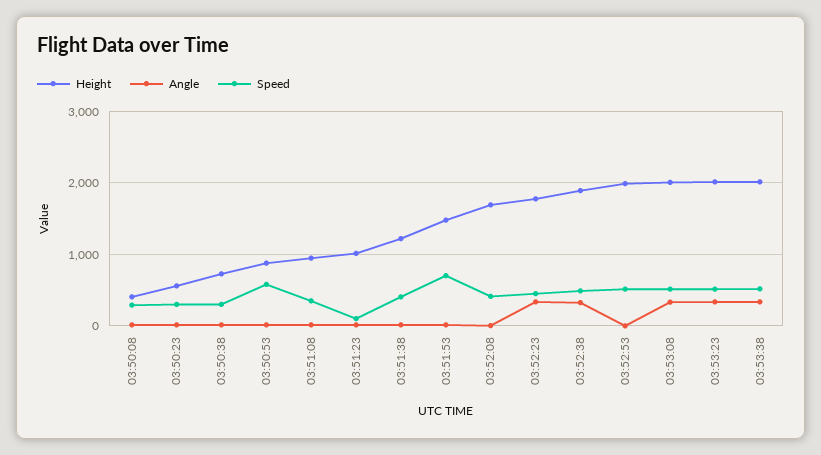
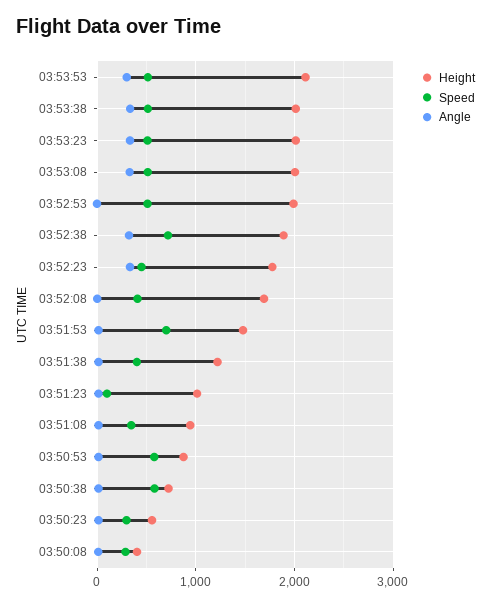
Speed, 03:50:38: 300 -> 600
Speed, 03:52:38: 500 -> 700
Height, 03:53:53: none -> 2100
Speed, 03:53:53: none -> 500
Angle, 03:53:53: none -> 300

